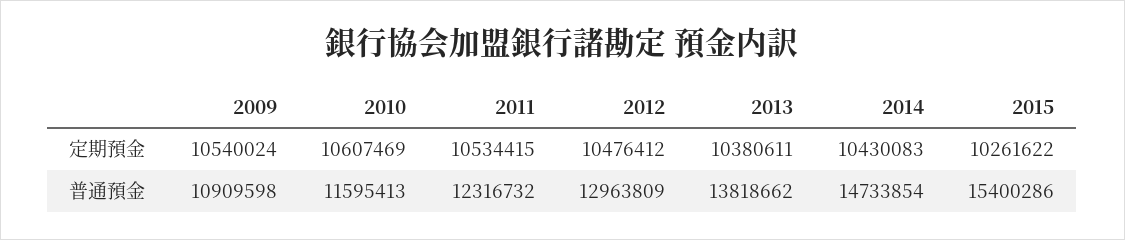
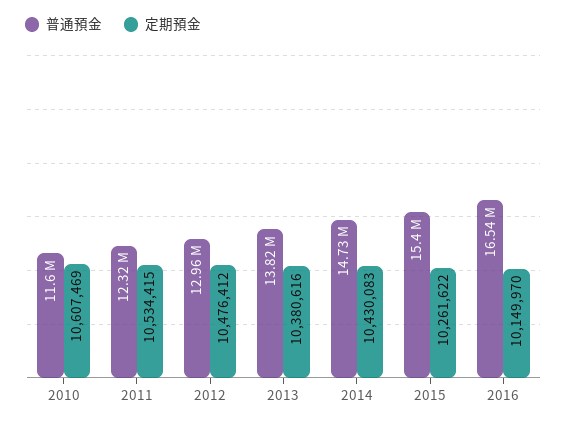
定期預金, 2009: 10540024 -> none
定期預金, 2013: 10380611 -> 10380616
普通預金, 2009: 10909598 -> none
普通預金, 2016: none -> 16540000
定期預金, 2016: none -> 10149970

